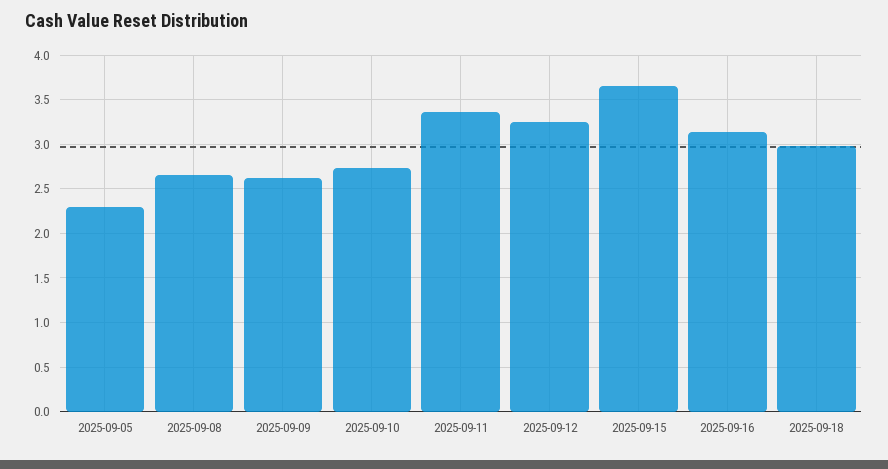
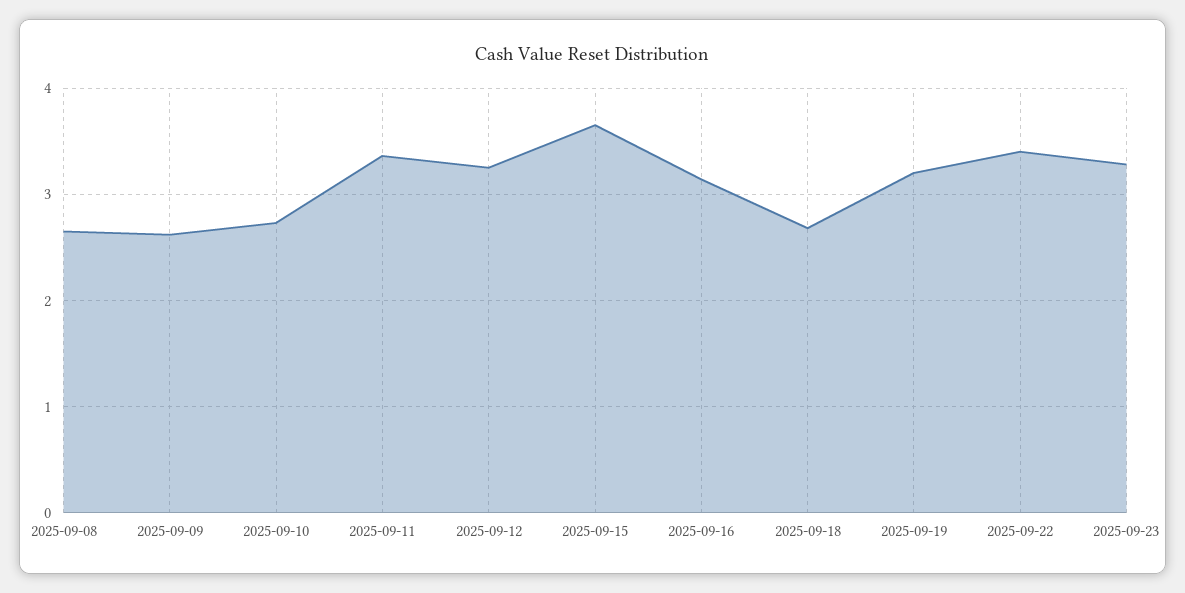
2025-09-05: 2.3 -> none
2025-09-18: 3 -> 2.7
2025-09-19: none -> 3.2
2025-09-22: none -> 3.4
2025-09-23: none -> 3.3

